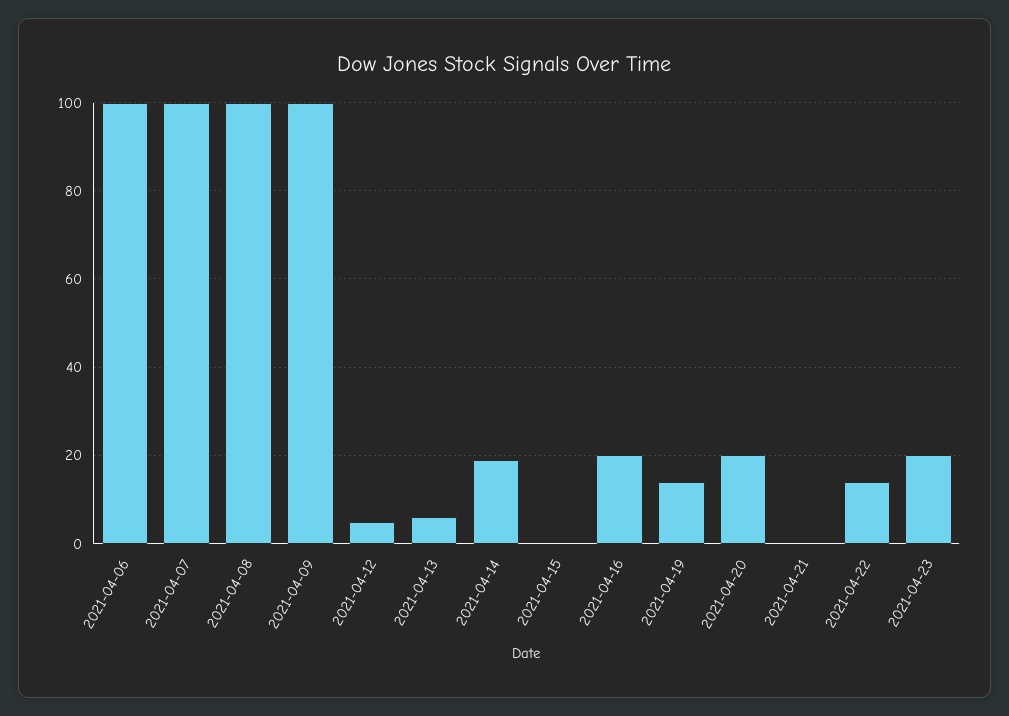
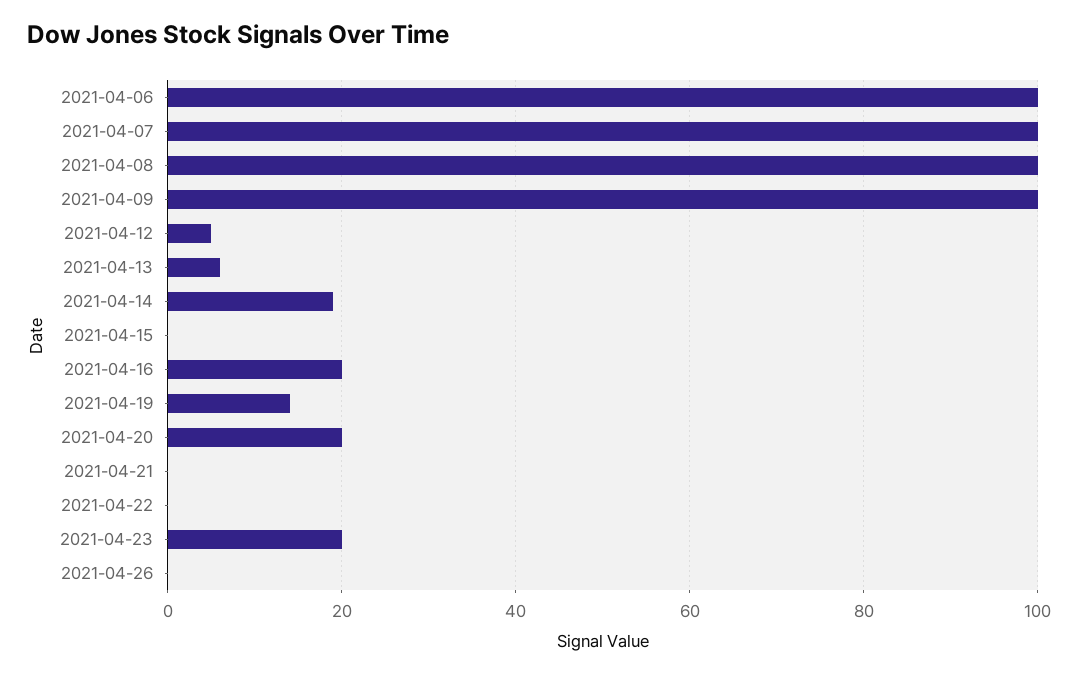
2021-04-22: 15 -> 0
2021-04-26: none -> 0

